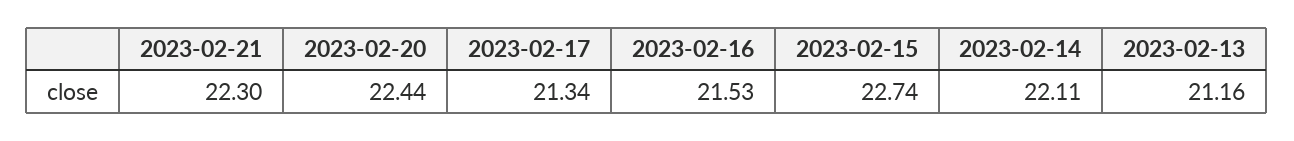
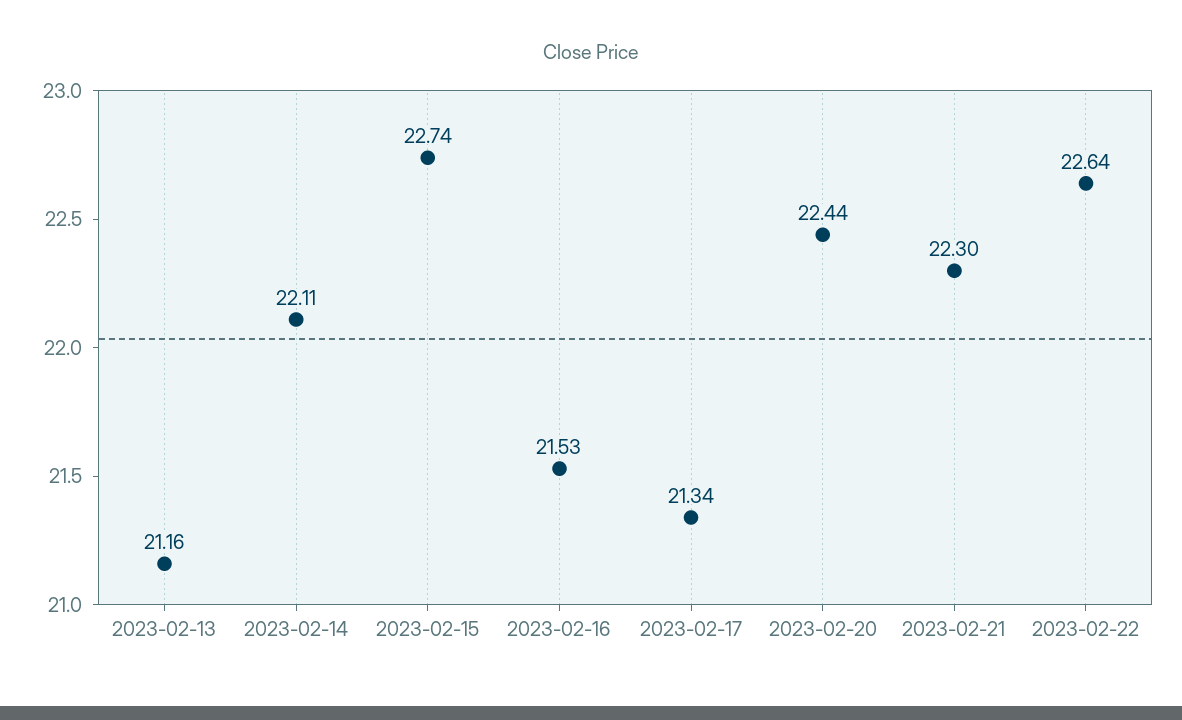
2023-02-22: none -> 22.64

